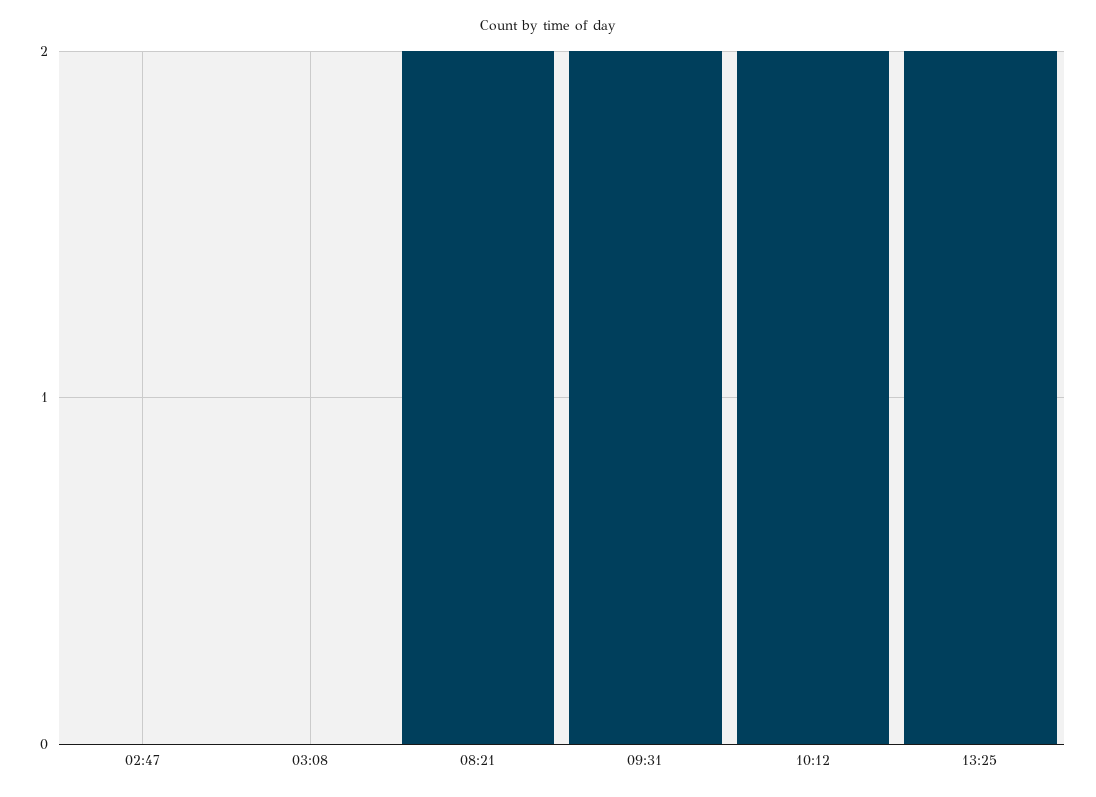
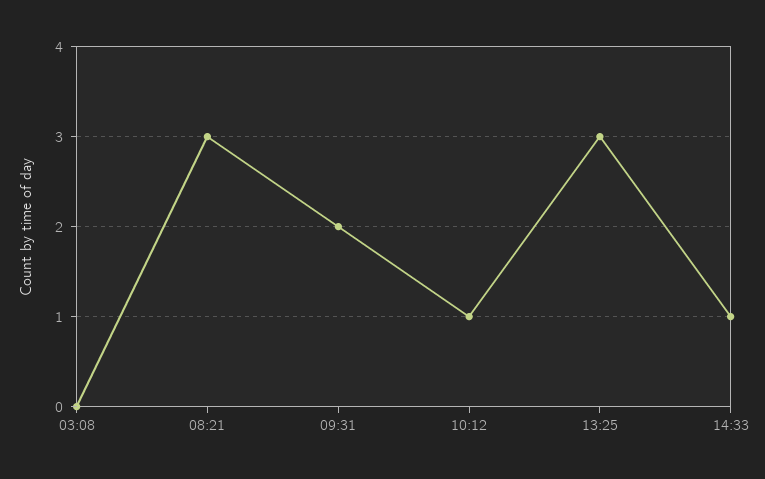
02:47: 0 -> none
08:21: 2 -> 3
10:12: 2 -> 1
13:25: 2 -> 3
14:33: none -> 1

